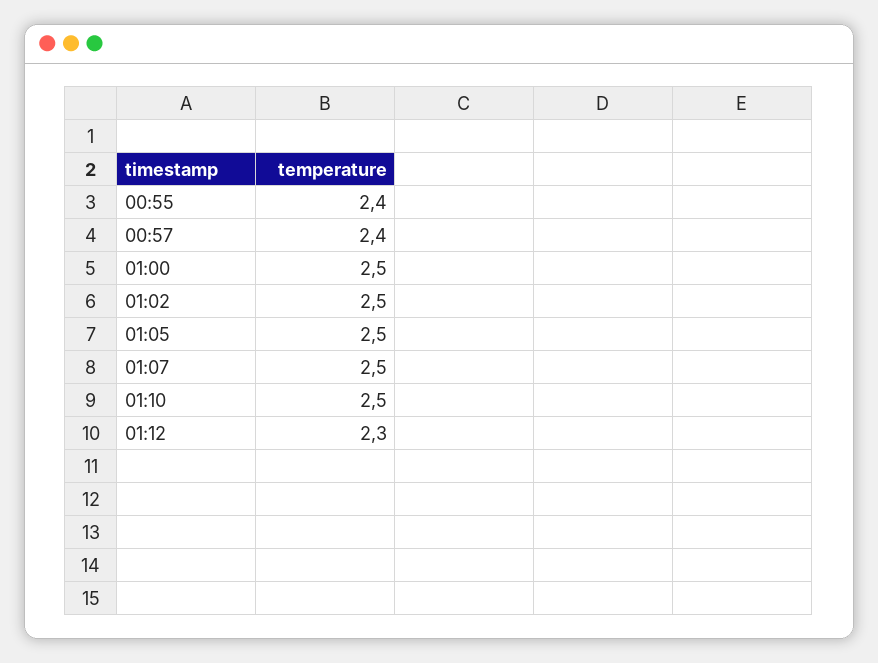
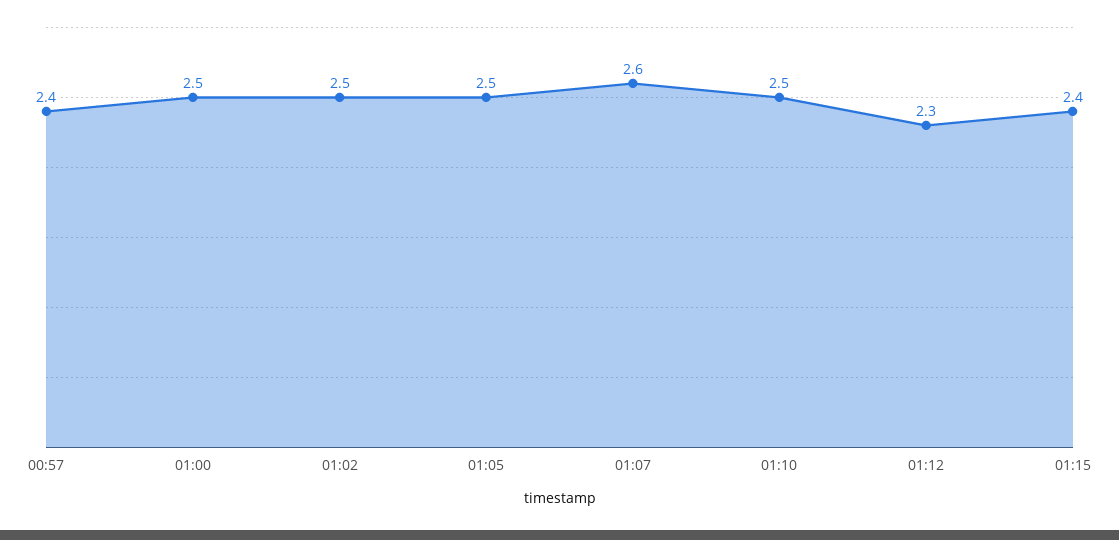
00:55: 2.4 -> none
01:07: 2.5 -> 2.6
01:15: none -> 2.4

